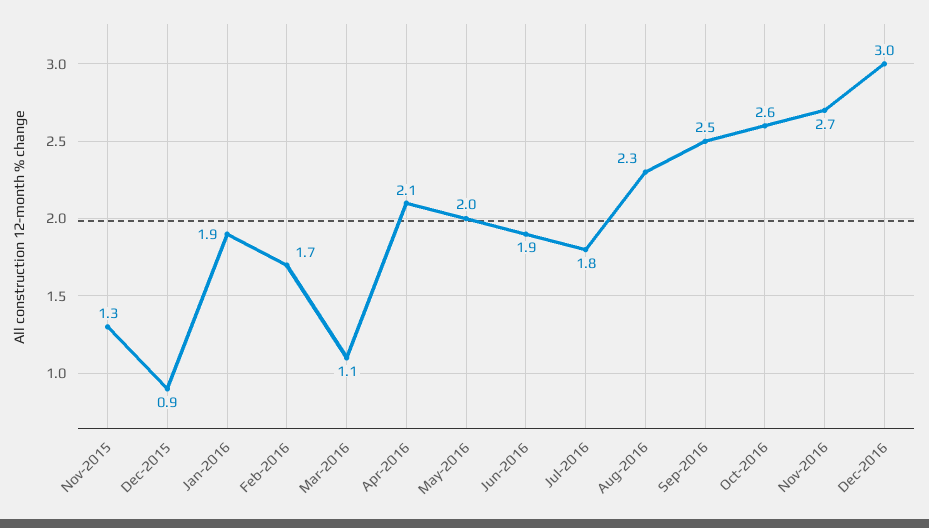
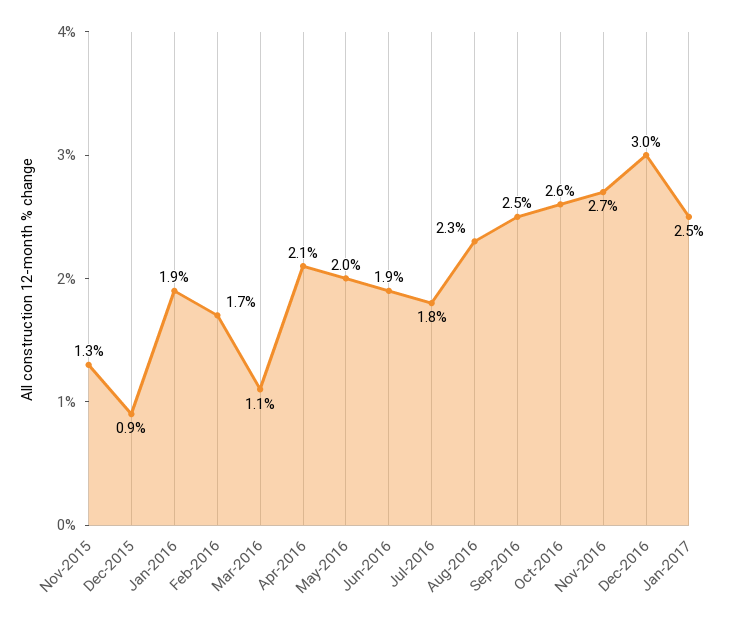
Jan-2017: none -> 2.5

